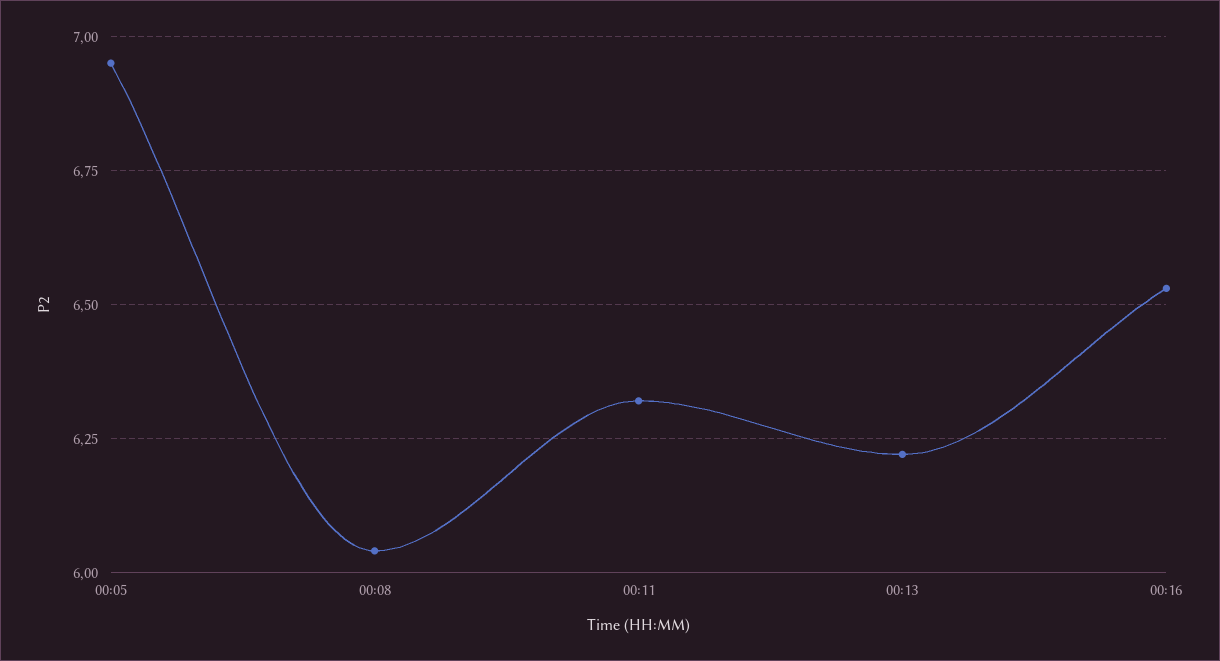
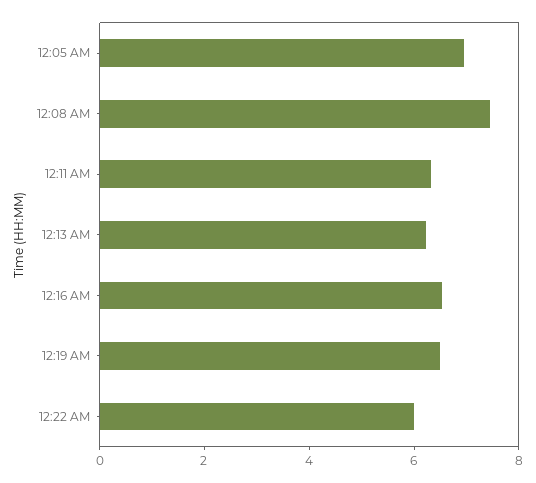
00:08: 6.05 -> 7.5
12:19 AM: none -> 6.5
12:22 AM: none -> 6

